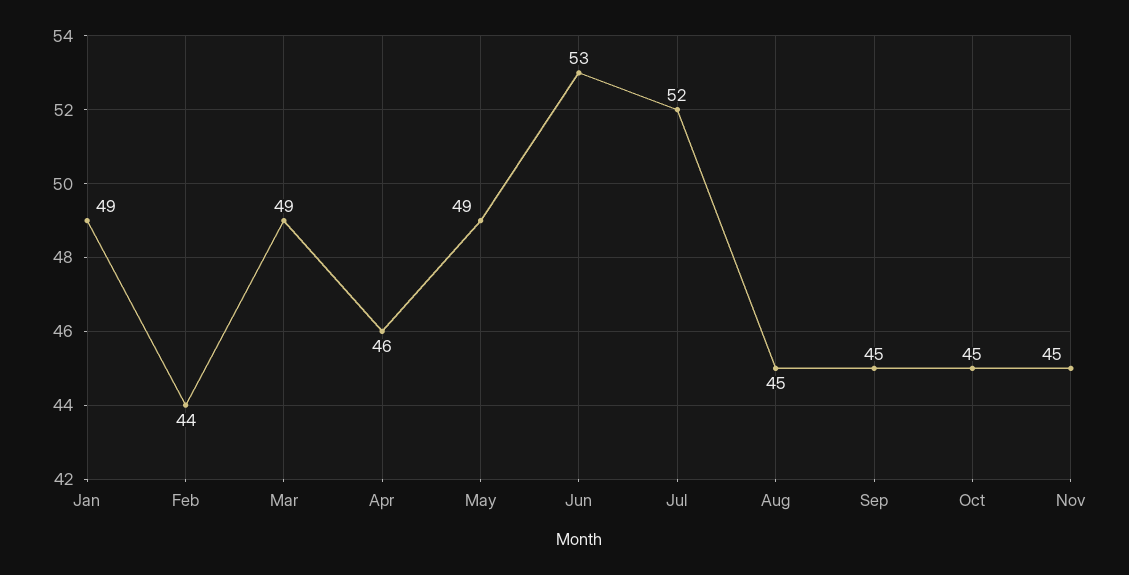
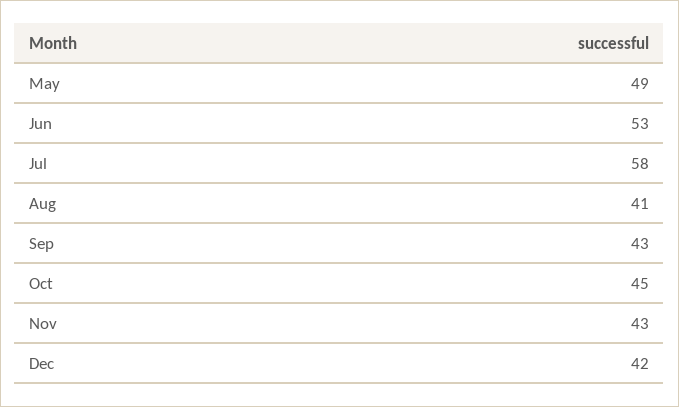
Jan: 49 -> none
Feb: 44 -> none
Mar: 49 -> none
Apr: 46 -> none
Jul: 52 -> 58
Aug: 45 -> 41
Sep: 45 -> 43
Nov: 45 -> 43
Dec: none -> 42

